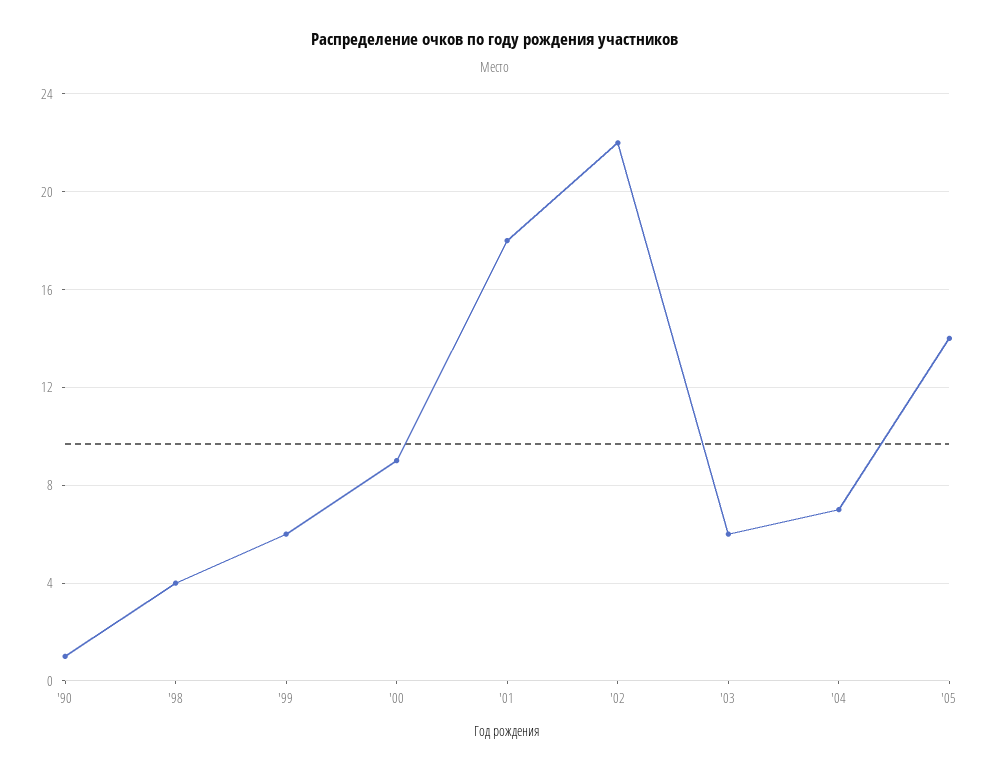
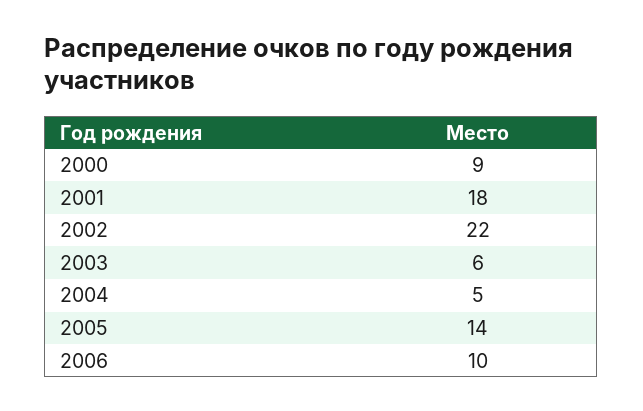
'90: 1 -> none
'98: 4 -> none
'99: 6 -> none
'04: 7 -> 5
2006: none -> 10

